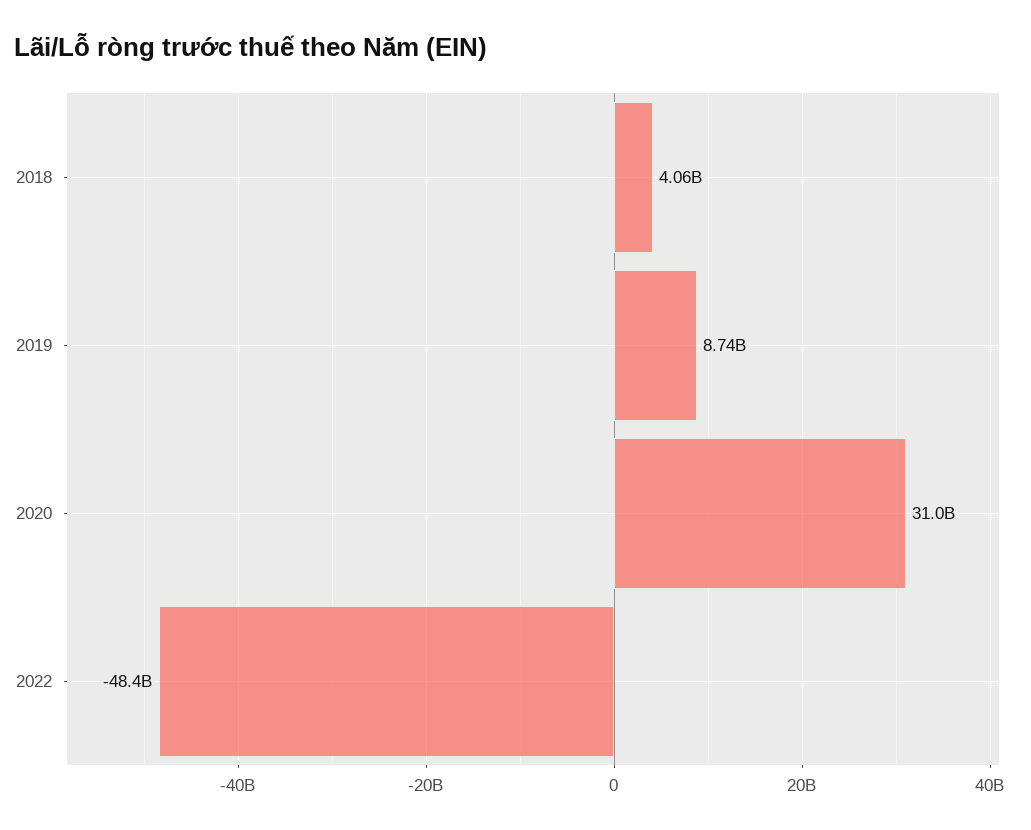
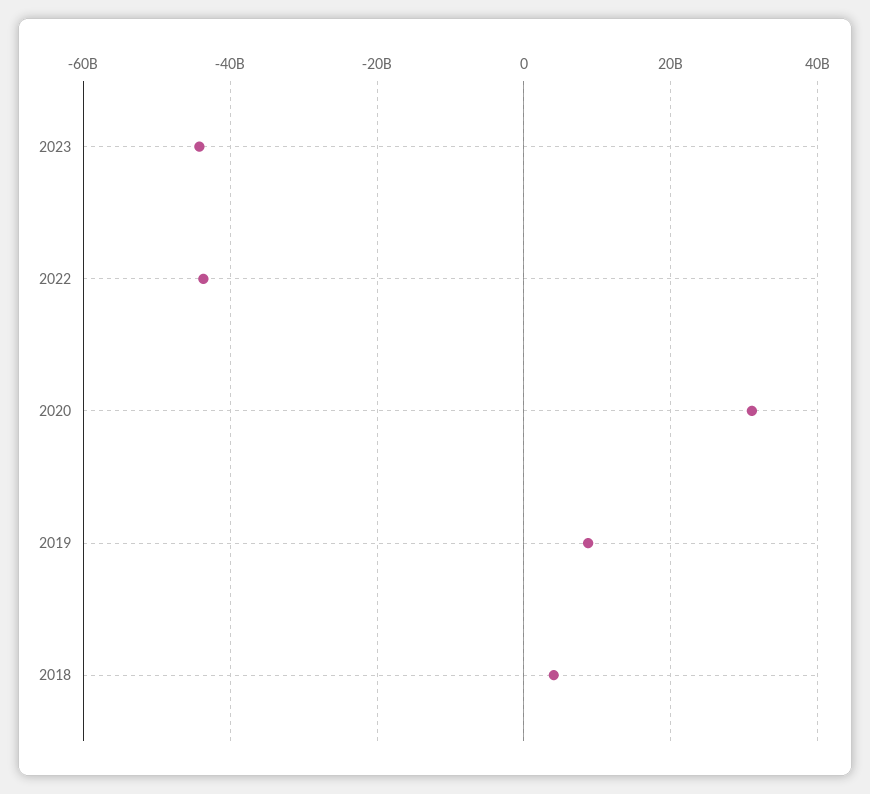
2022: -48400000000 -> -44000000000
2023: none -> -44000000000

